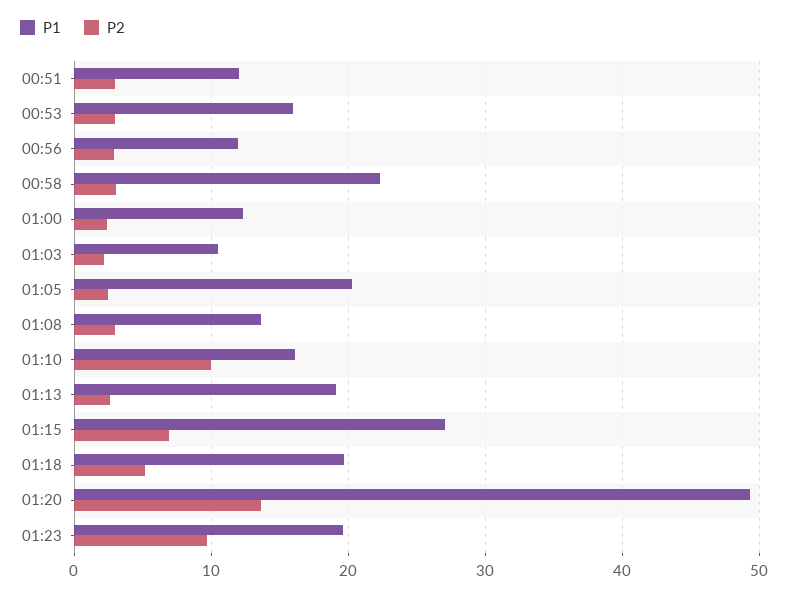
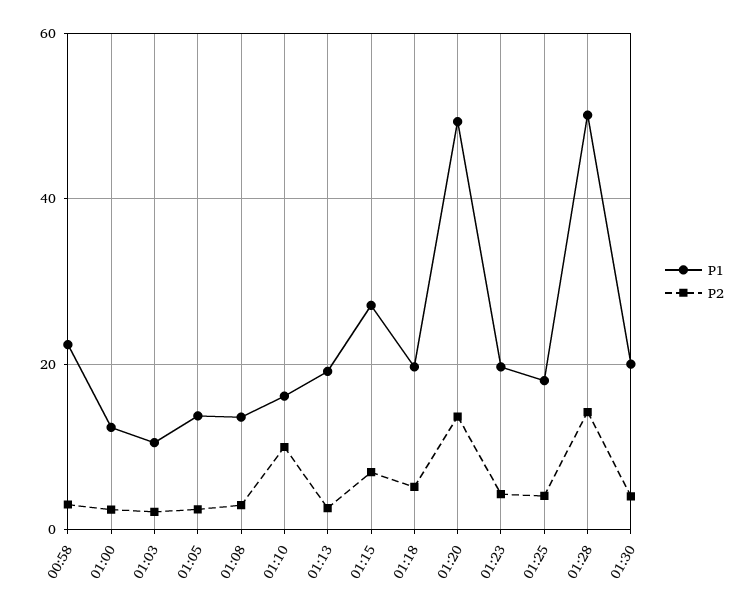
P1, 00:51: 12 -> none
P2, 00:51: 3 -> none
P1, 00:53: 16 -> none
P2, 00:53: 3 -> none
P1, 00:56: 12 -> none
P2, 00:56: 3 -> none
P1, 01:05: 20 -> 14
P2, 01:23: 10 -> 4
P1, 01:25: none -> 18
P2, 01:25: none -> 4
P1, 01:28: none -> 50
P2, 01:28: none -> 14
P1, 01:30: none -> 20
P2, 01:30: none -> 4

